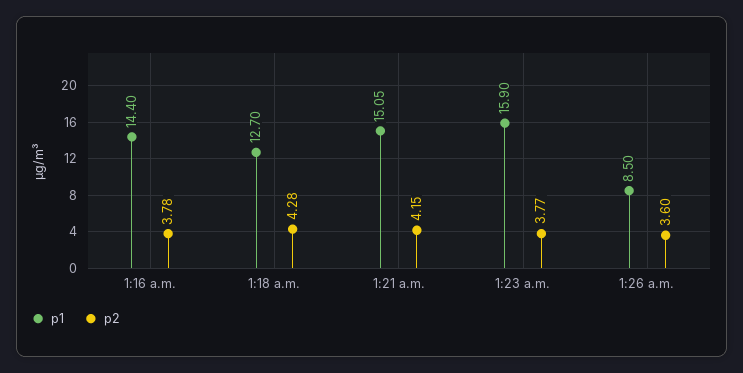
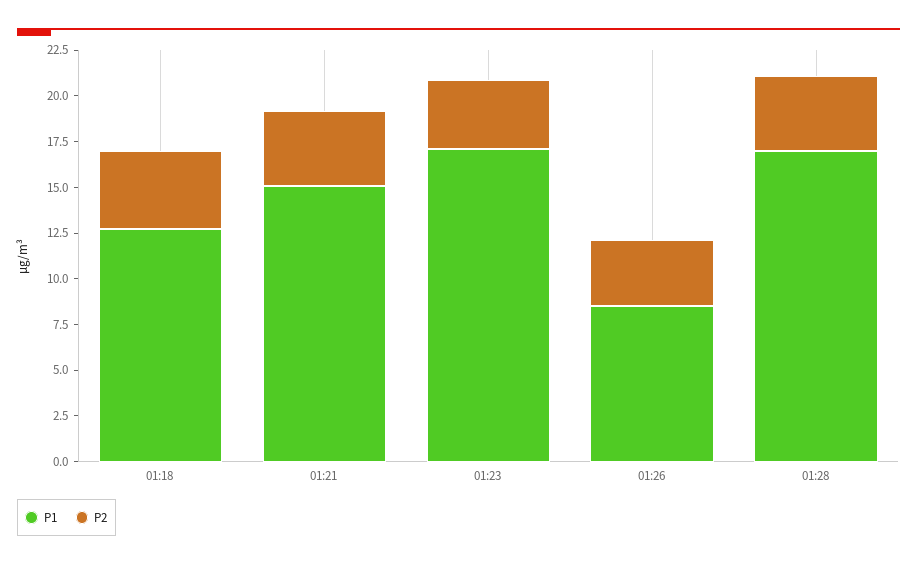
p1, 1:16 a.m.: 14.4 -> none
p2, 1:16 a.m.: 3.78 -> none
p1, 1:23 a.m.: 15.9 -> 17
p1, 01:28: none -> 17
p2, 01:28: none -> 4

